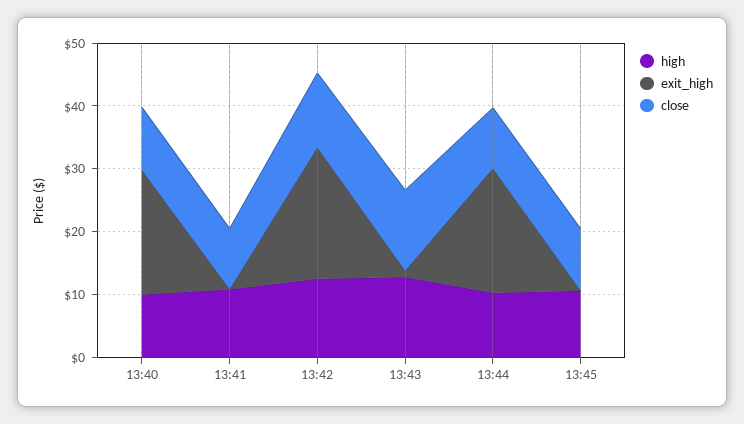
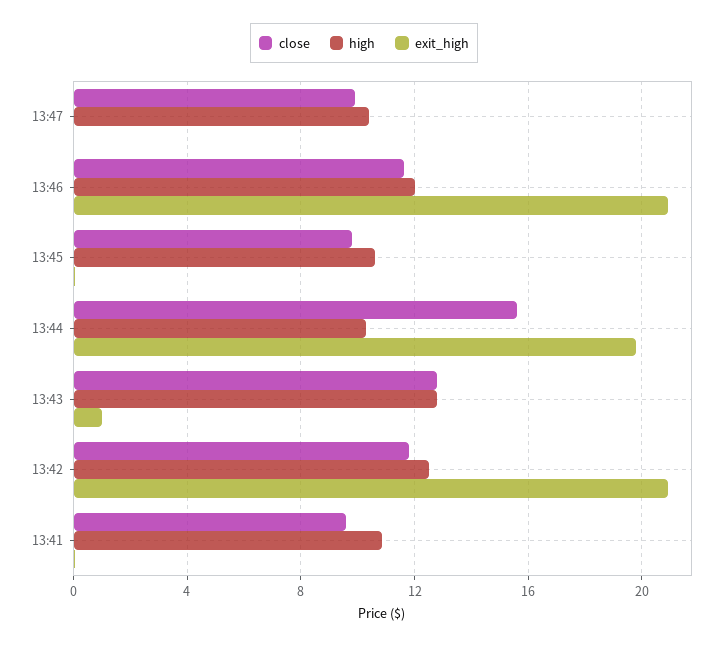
high, 13:40: 10 -> none
exit_high, 13:40: 20 -> none
close, 13:40: 10 -> none
close, 13:44: 10 -> 15.5
close, 13:47: none -> 10
high, 13:47: none -> 10.5
exit_high, 13:47: none -> 0
close, 13:46: none -> 11.5
high, 13:46: none -> 12
exit_high, 13:46: none -> 21

